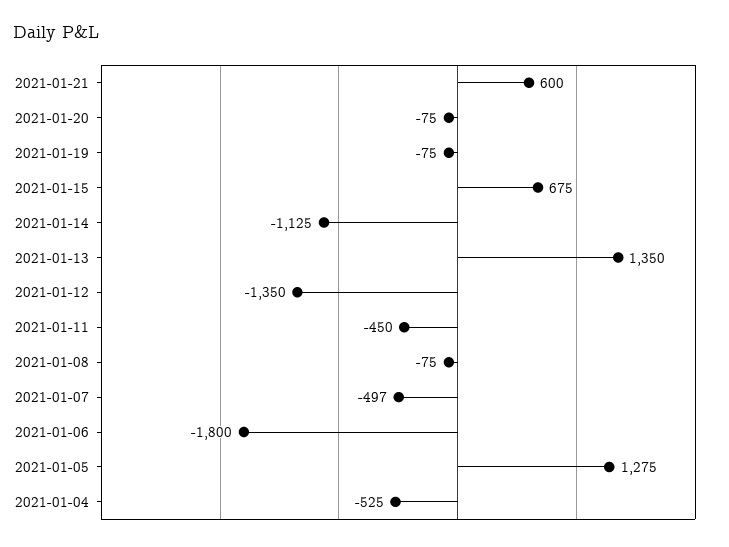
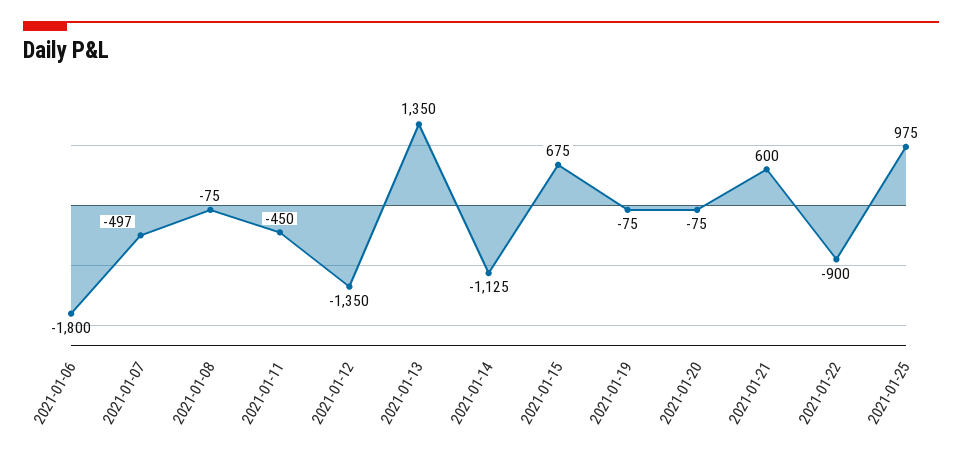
2021-01-05: 1275 -> none
2021-01-04: -525 -> none
2021-01-22: none -> -900
2021-01-25: none -> 975

